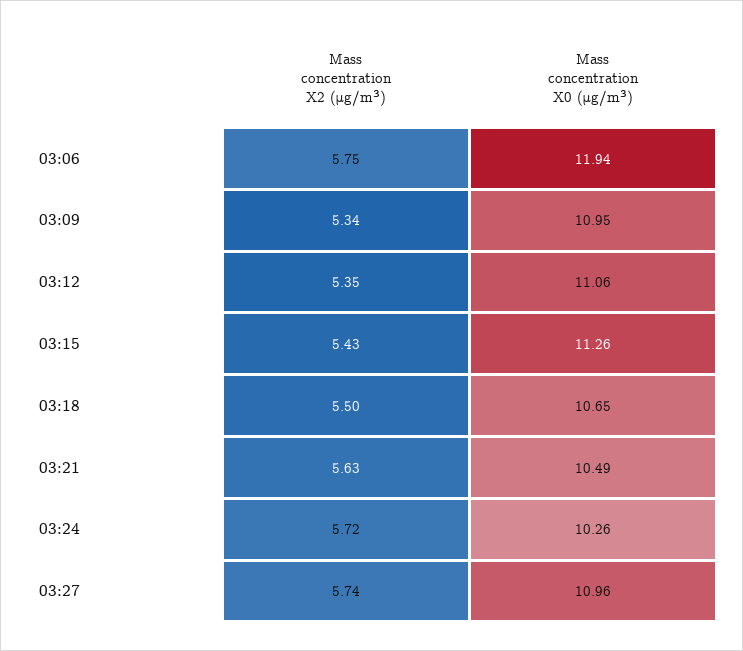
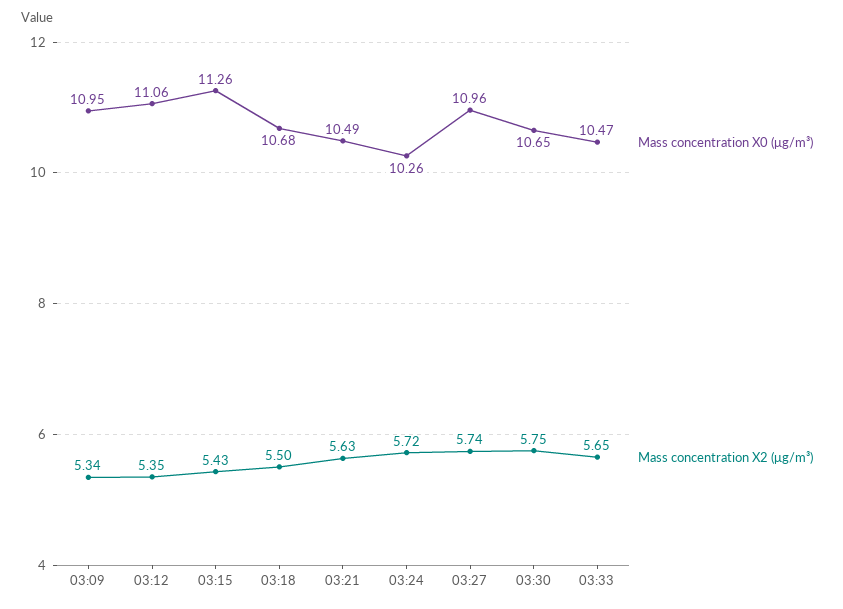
Mass concentration X2 (μg/m³), 03:06: 5.75 -> none
Mass concentration X0 (μg/m³), 03:06: 11.94 -> none
Mass concentration X0 (μg/m³), 03:18: 10.65 -> 10.68
Mass concentration X0 (μg/m³), 03:30: none -> 10.65
Mass concentration X2 (μg/m³), 03:30: none -> 5.75
Mass concentration X0 (μg/m³), 03:33: none -> 10.47
Mass concentration X2 (μg/m³), 03:33: none -> 5.65

